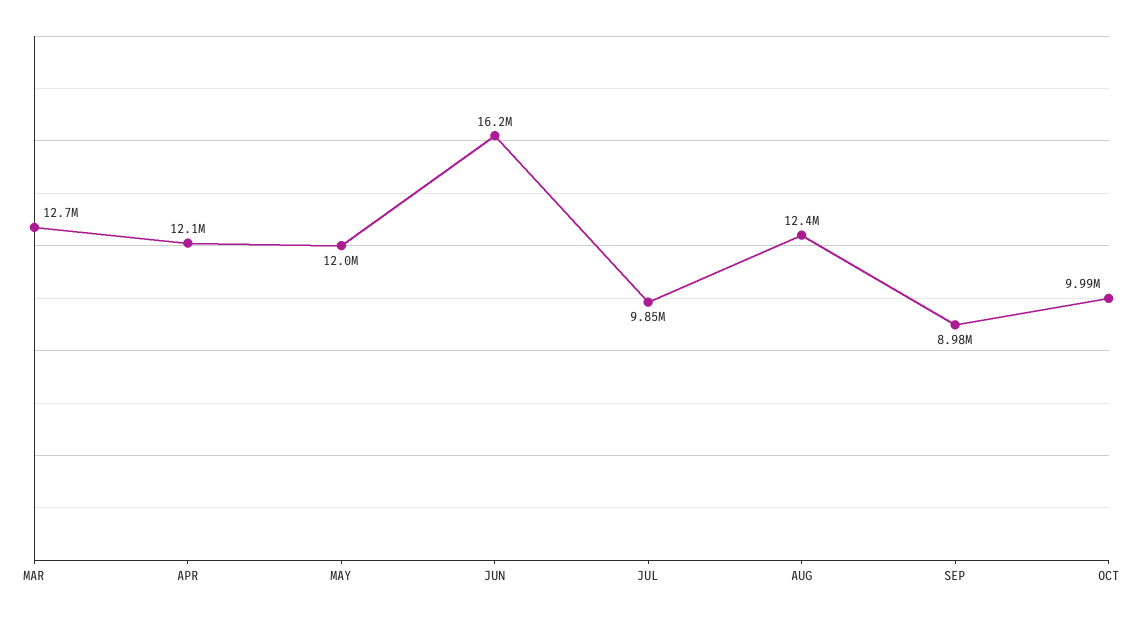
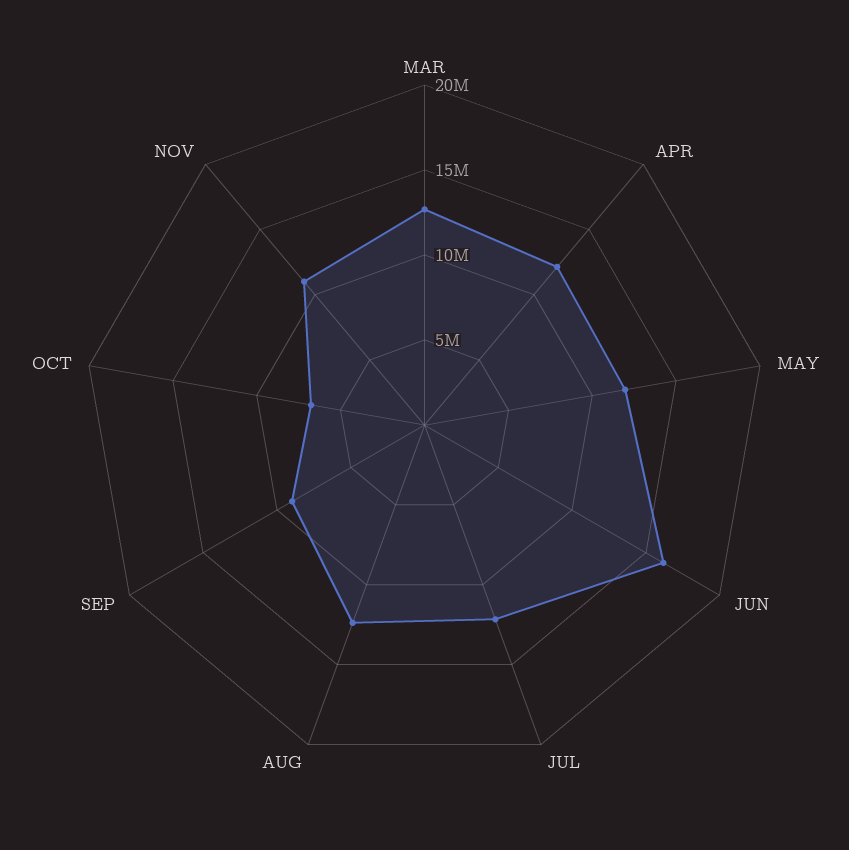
JUL: 9850000 -> 12000000
OCT: 9990000 -> 7000000
NOV: none -> 11000000

